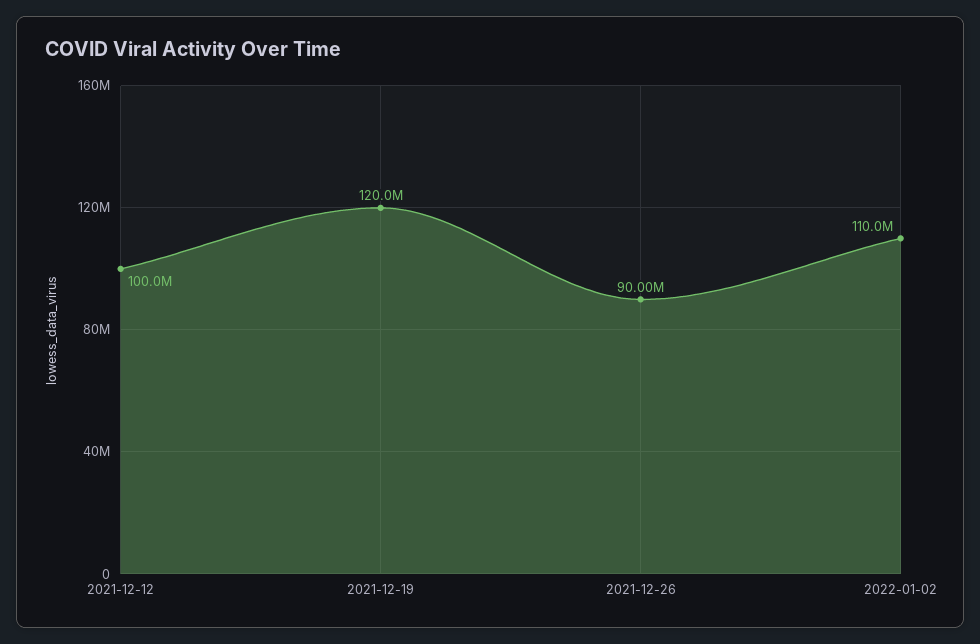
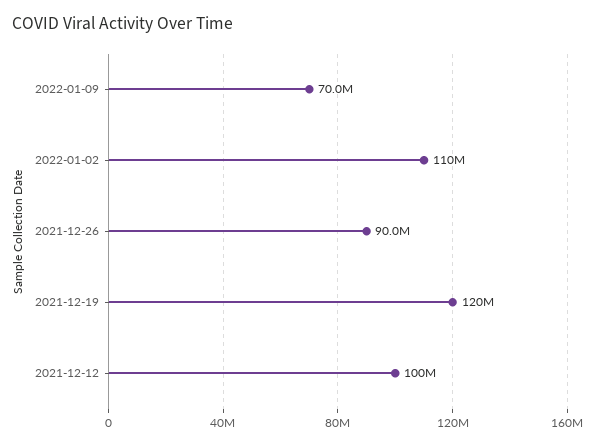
2022-01-09: none -> 70000000

